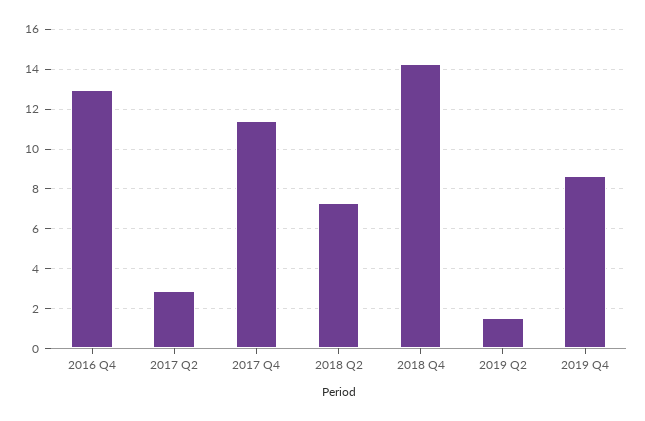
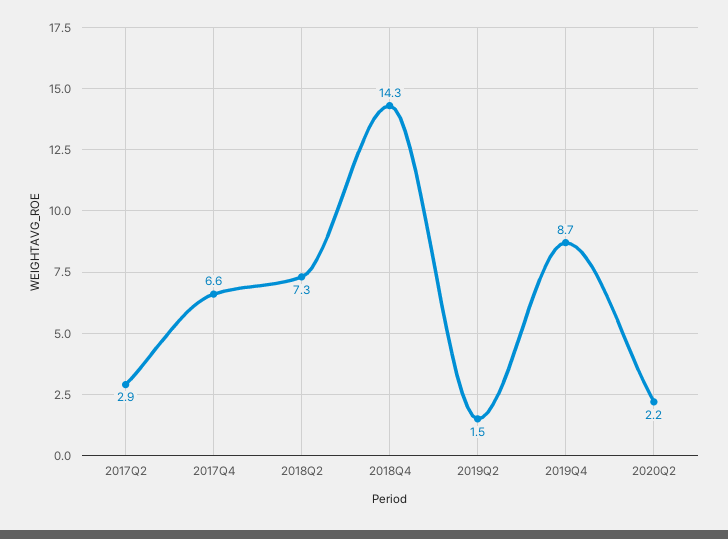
2016 Q4: 13 -> none
2017 Q4: 11.5 -> 6.6
2020Q2: none -> 2.2

